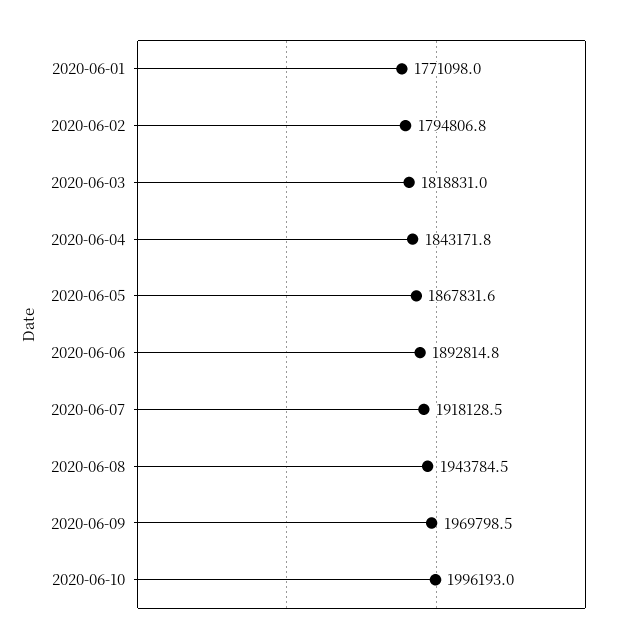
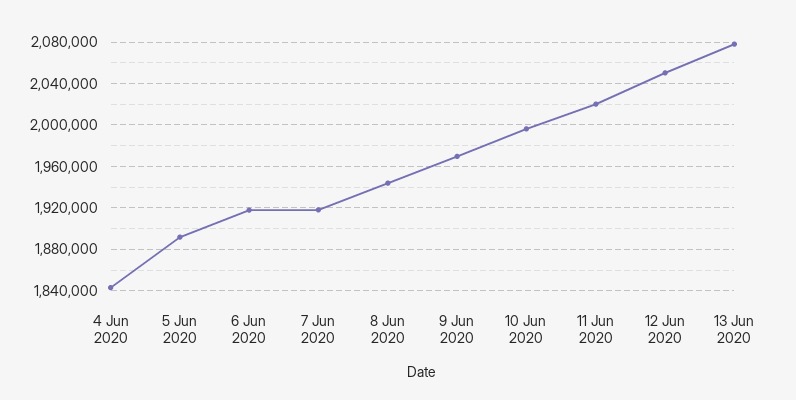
2020-06-01: 1771098 -> none
2020-06-02: 1794806.8 -> none
2020-06-03: 1818831 -> none
2020-06-05: 1867831.6 -> 1890000
2020-06-06: 1892814.8 -> 1920000
11 Jun 2020: none -> 2020000
12 Jun 2020: none -> 2050000
13 Jun 2020: none -> 2080000

